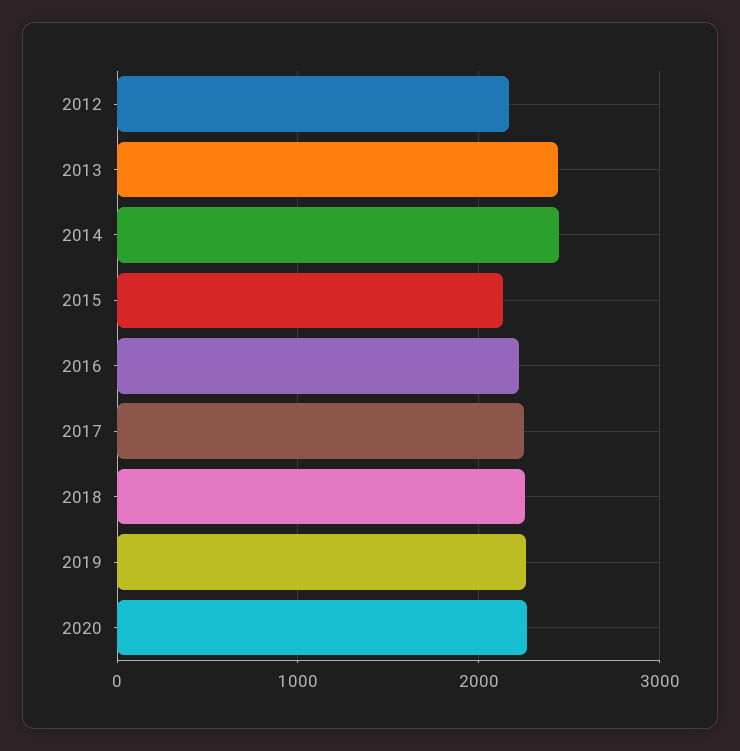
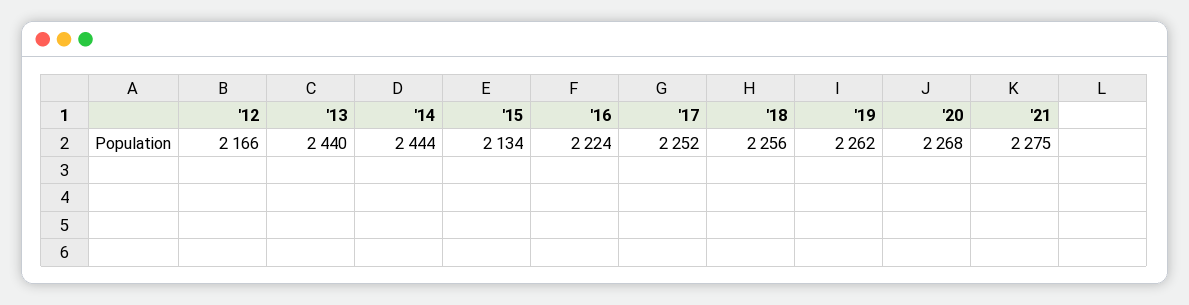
'21: none -> 2275

